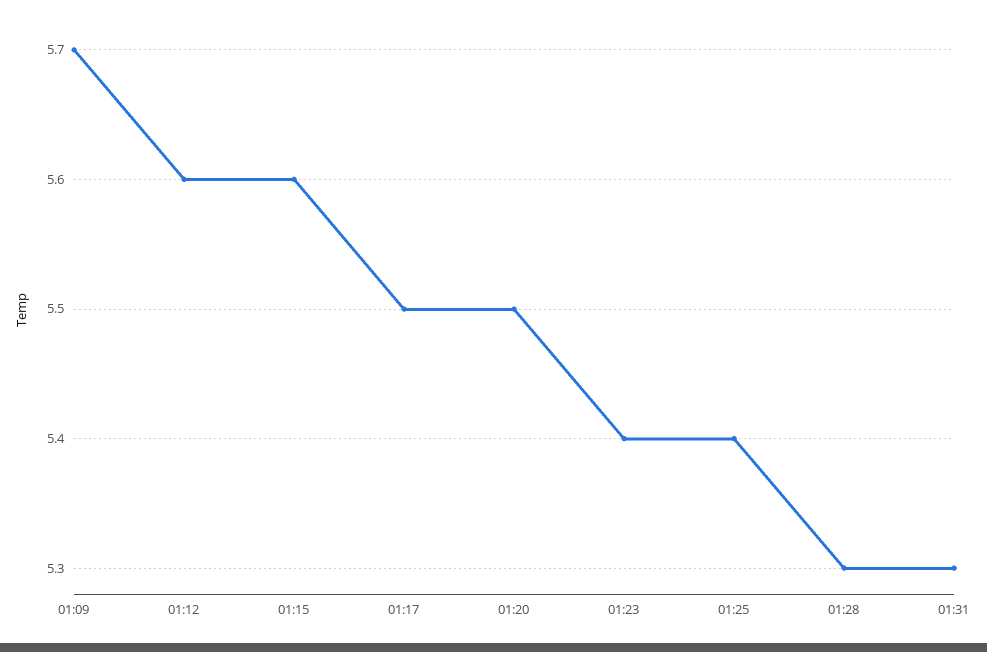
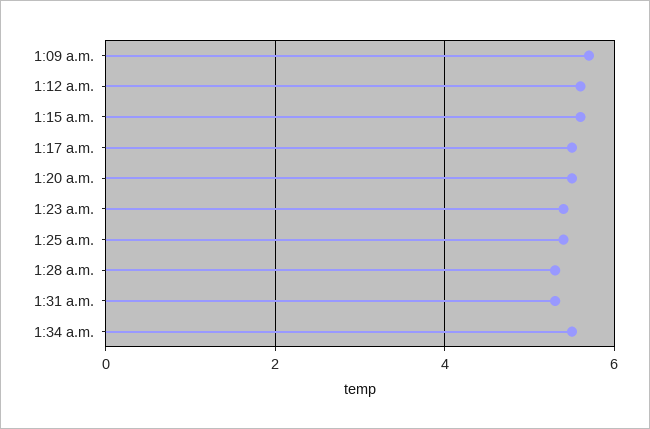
1:34 a.m.: none -> 5.5

